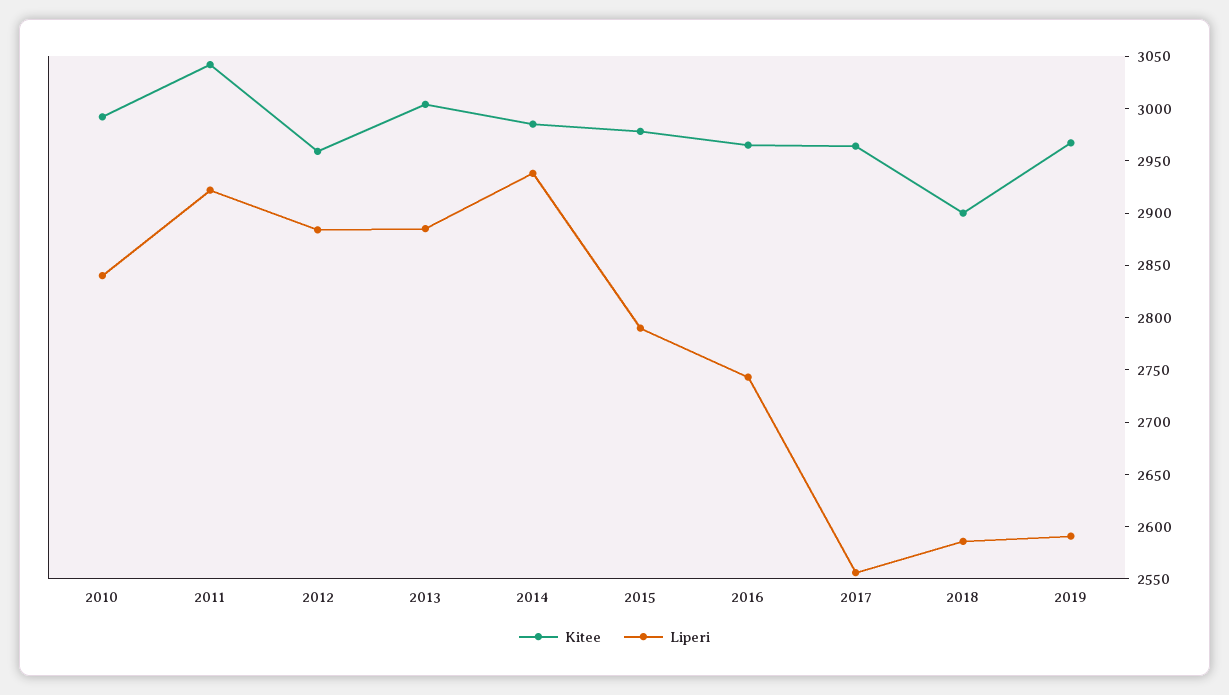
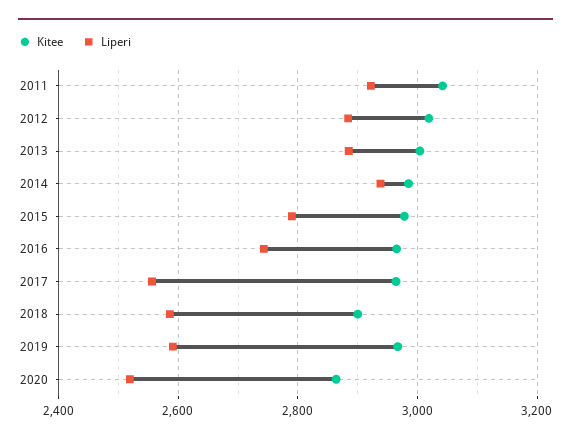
Kitee, 2010: 2990 -> none
Liperi, 2010: 2840 -> none
Kitee, 2012: 2960 -> 3020
Kitee, 2020: none -> 2860
Liperi, 2020: none -> 2520

